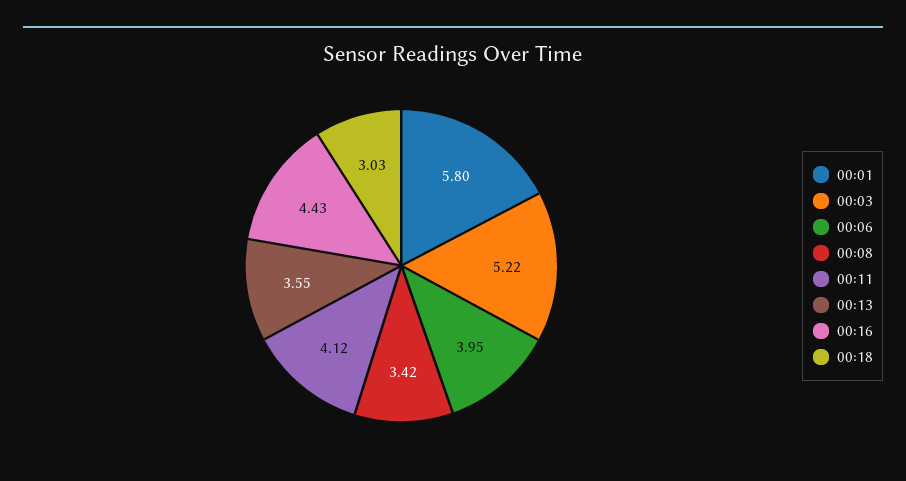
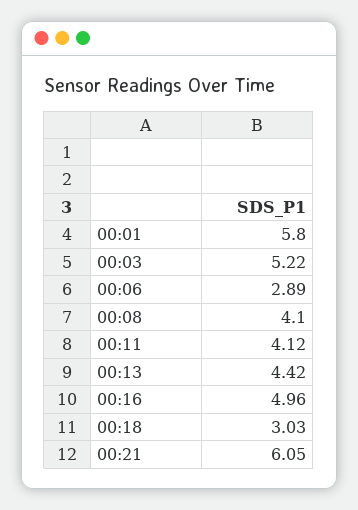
00:06: 3.95 -> 2.89
00:08: 3.42 -> 4.1
00:13: 3.55 -> 4.42
00:16: 4.43 -> 4.96
00:21: none -> 6.05

